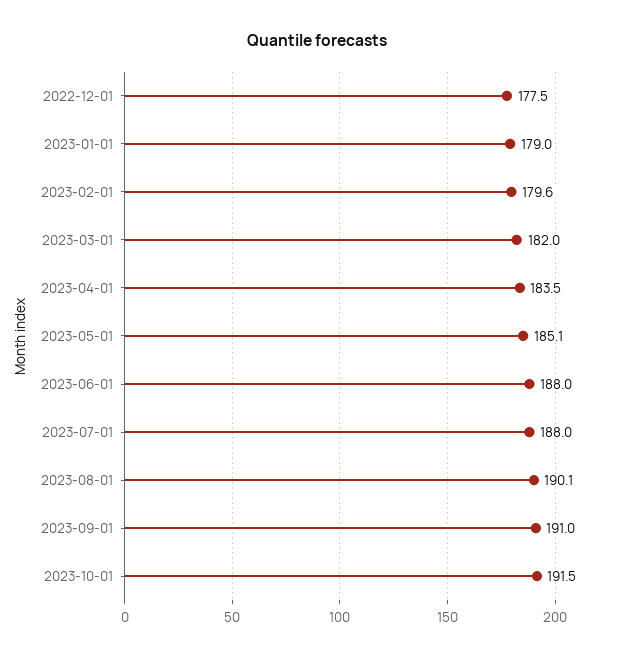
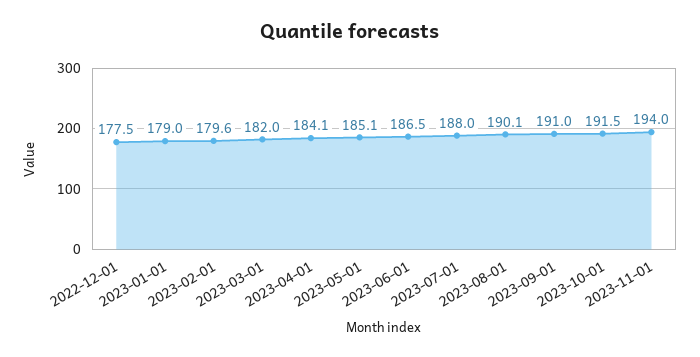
2023-04-01: 183.5 -> 184.1
2023-06-01: 188 -> 186.5
2023-11-01: none -> 194

